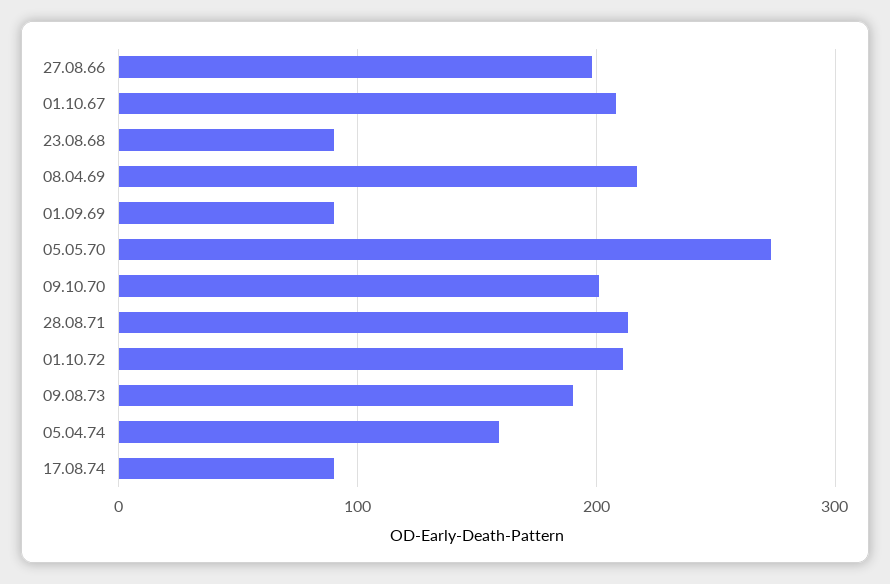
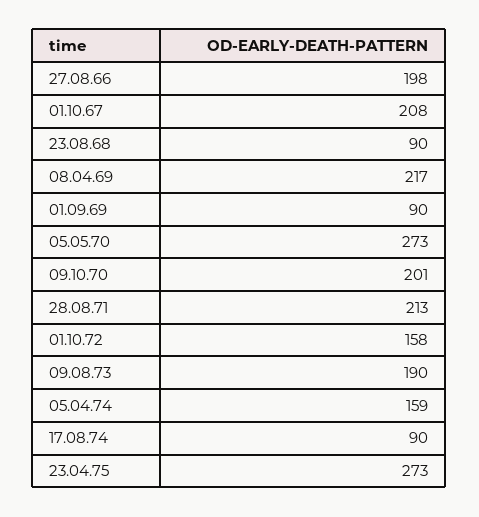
01.10.72: 210 -> 158
23.04.75: none -> 273

